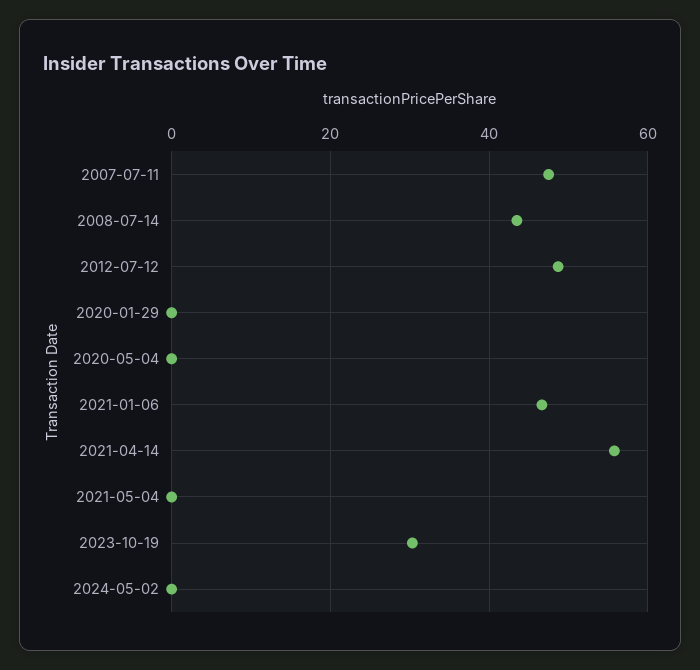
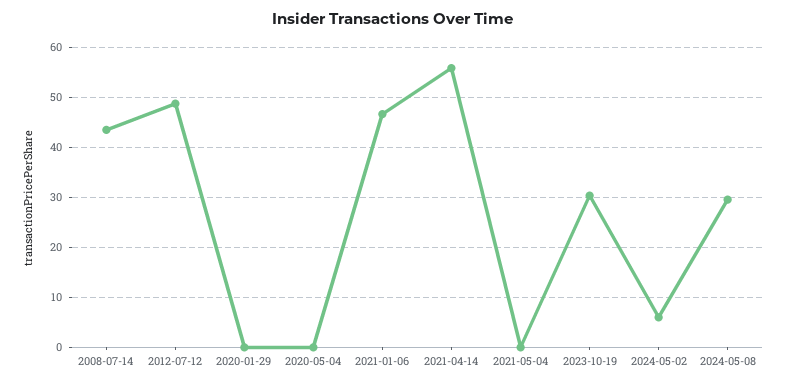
2007-07-11: 48 -> none
2024-05-02: 0 -> 6
2024-05-08: none -> 30

